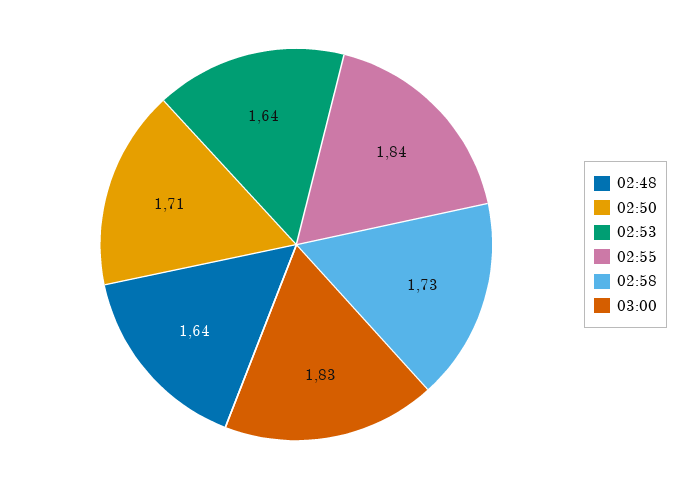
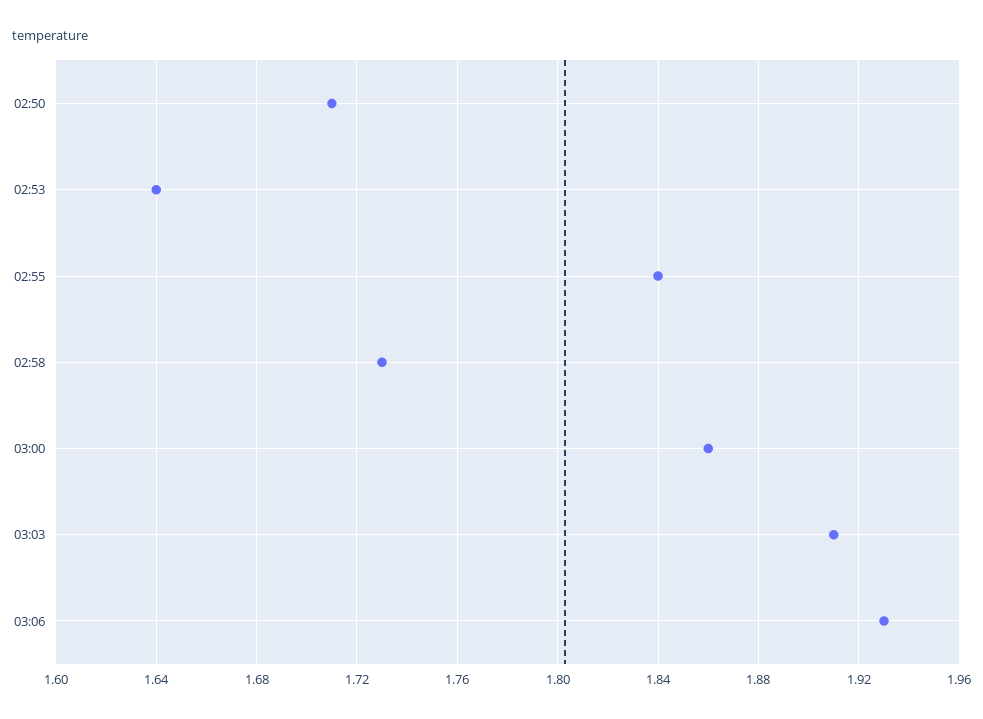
02:48: 1.64 -> none
03:00: 1.83 -> 1.86
03:03: none -> 1.91
03:06: none -> 1.93

